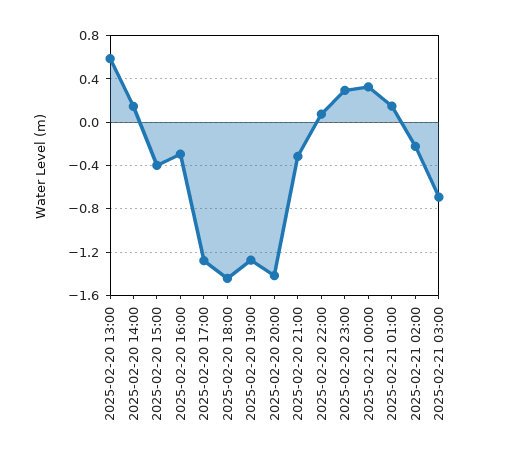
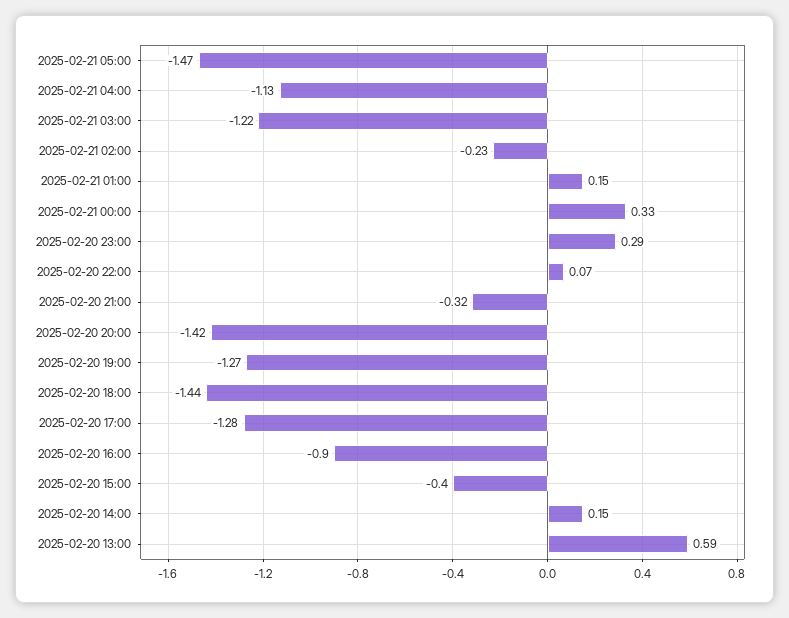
2025-02-20 16:00: -0.3 -> -0.9
2025-02-21 03:00: -0.7 -> -1.22
2025-02-21 05:00: none -> -1.47
2025-02-21 04:00: none -> -1.13

